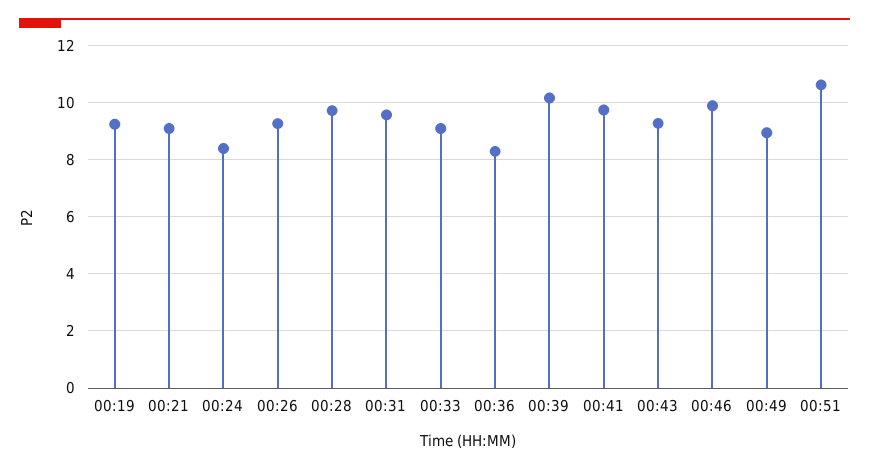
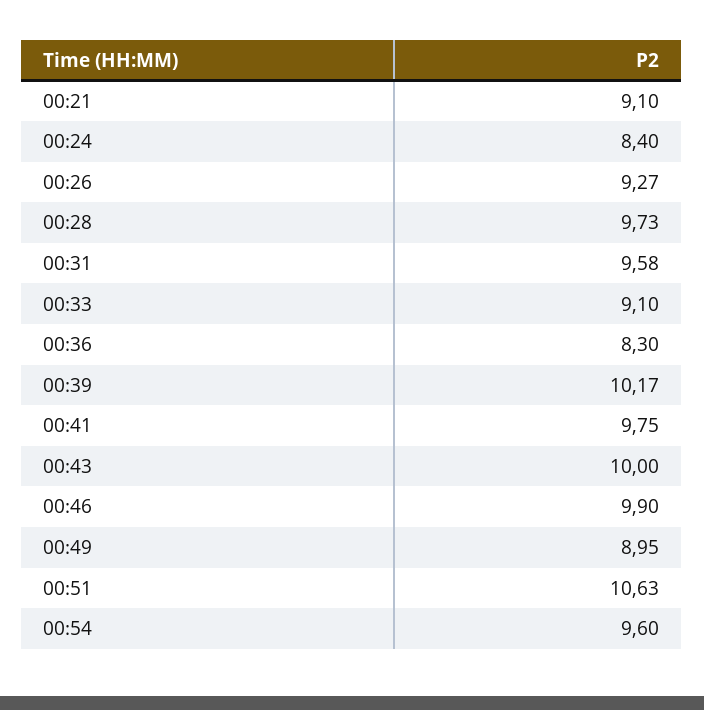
00:19: 9.25 -> none
00:43: 9.25 -> 10
00:54: none -> 9.6

